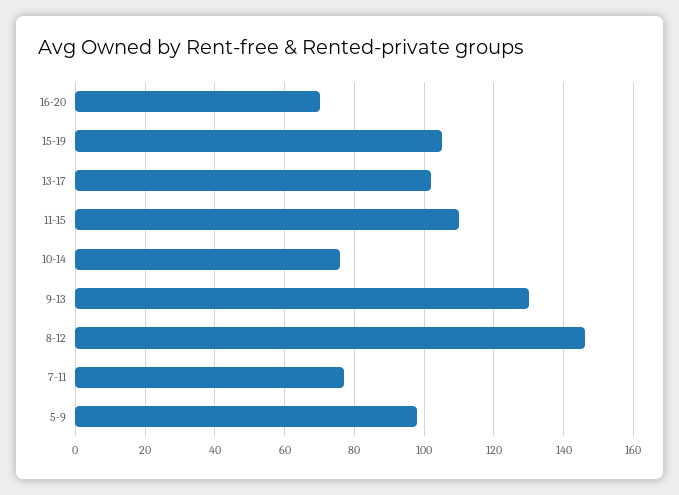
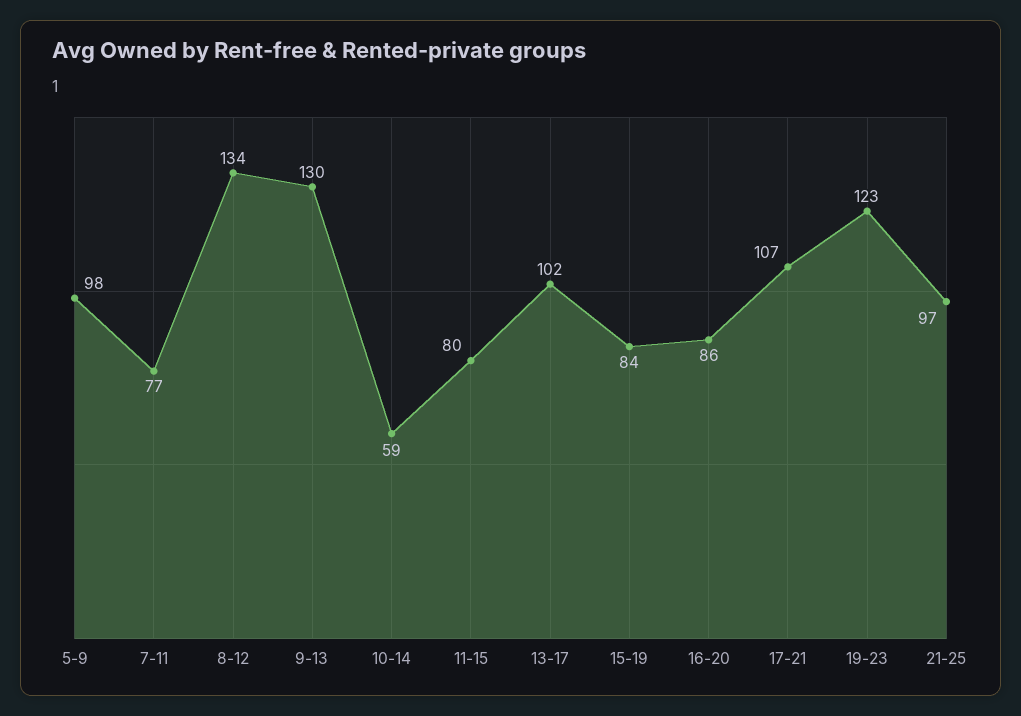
16-20: 70 -> 86
15-19: 105 -> 84
11-15: 110 -> 80
10-14: 75 -> 59
8-12: 145 -> 134
17-21: none -> 107
19-23: none -> 123
21-25: none -> 97

